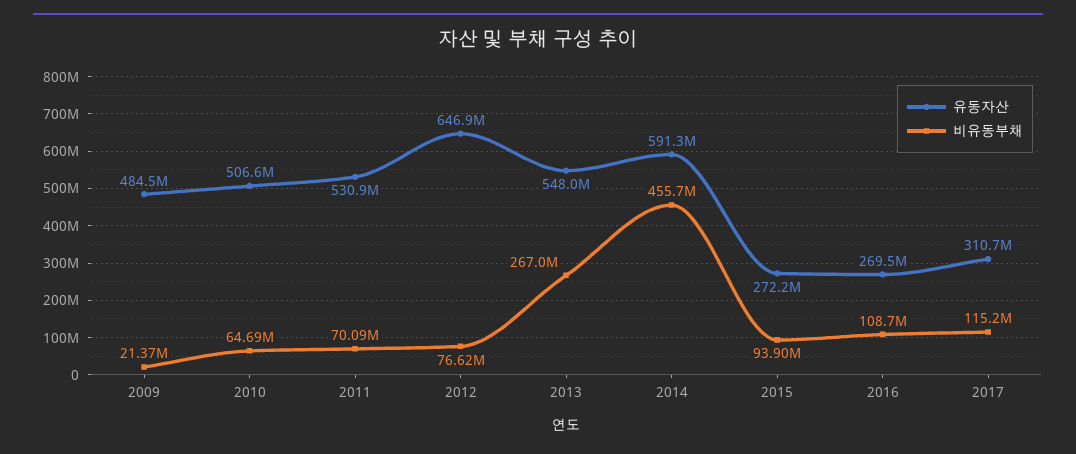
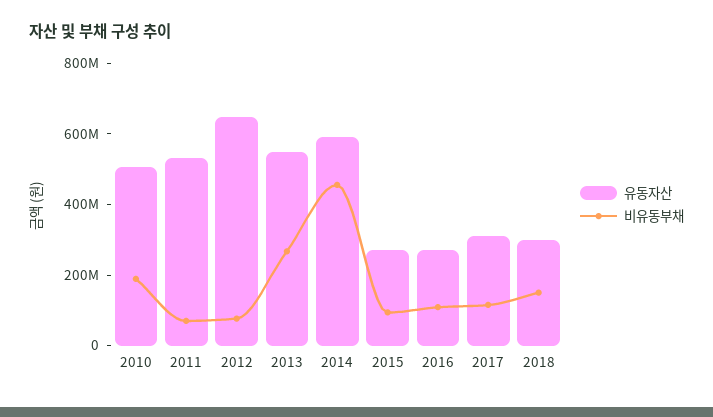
유동자산, 2009: 484500000 -> none
비유동부채, 2009: 21370000 -> none
비유동부채, 2010: 64690000 -> 200000000
유동자산, 2018: none -> 300000000
비유동부채, 2018: none -> 150000000

